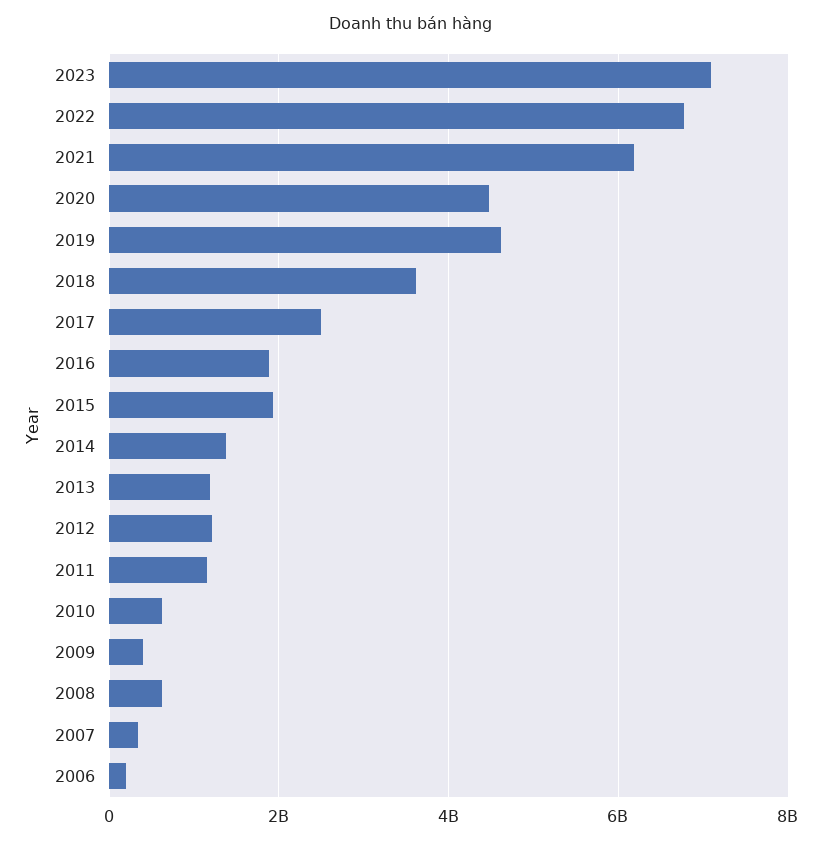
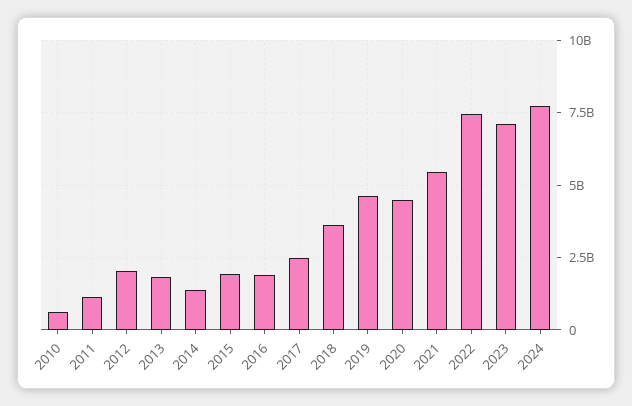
2022: 6800000000 -> 7500000000
2021: 6200000000 -> 5500000000
2013: 1200000000 -> 1750000000
2012: 1200000000 -> 2000000000
2009: 400000000 -> none
2008: 600000000 -> none
2007: 400000000 -> none
2006: 200000000 -> none
2024: none -> 7750000000

